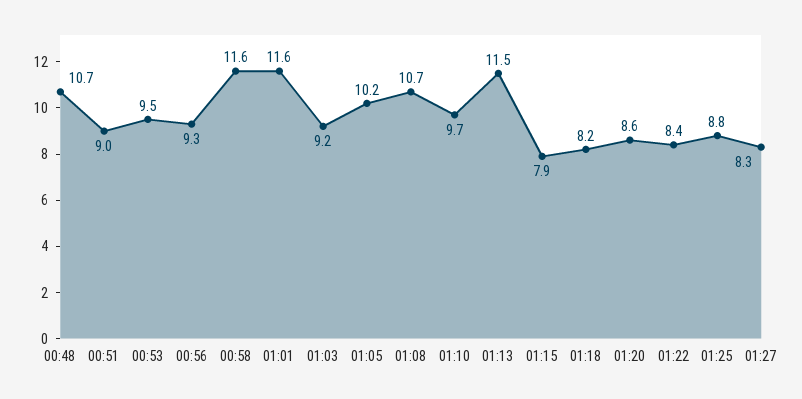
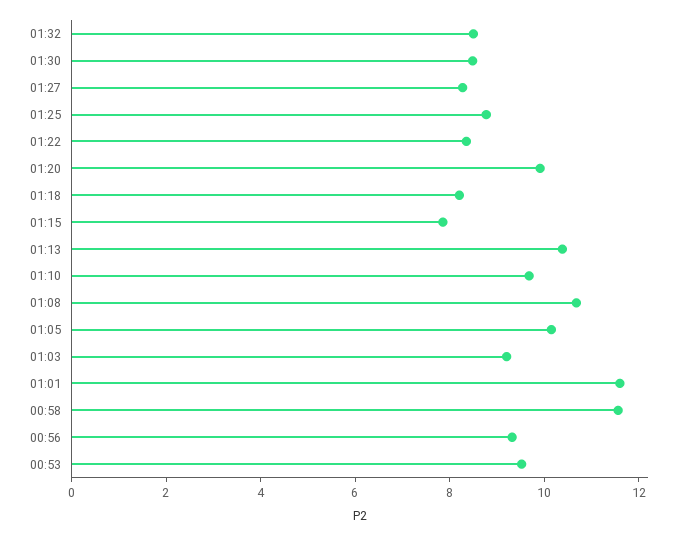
00:48: 10.7 -> none
00:51: 9 -> none
01:13: 11.5 -> 10.5
01:20: 8.6 -> 10
01:32: none -> 8.5
01:30: none -> 8.5

